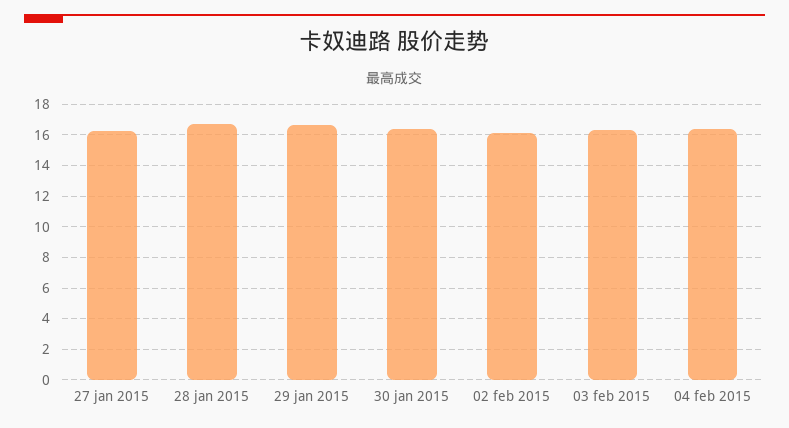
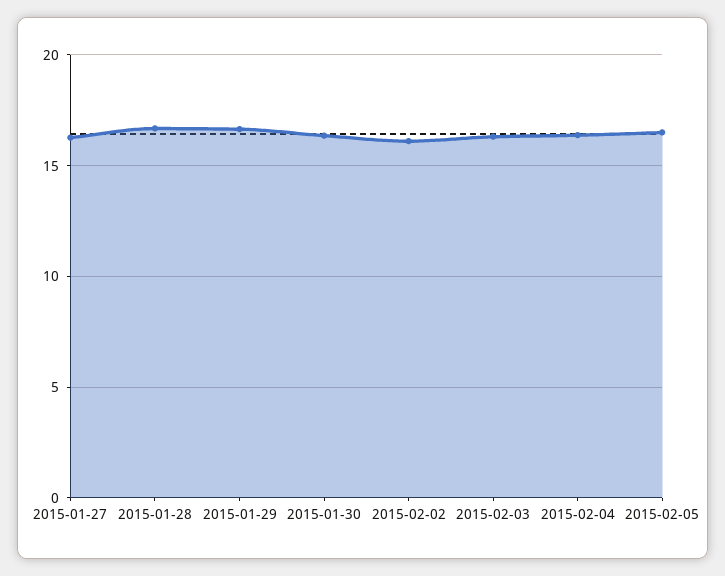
2015-02-05: none -> 16.5

